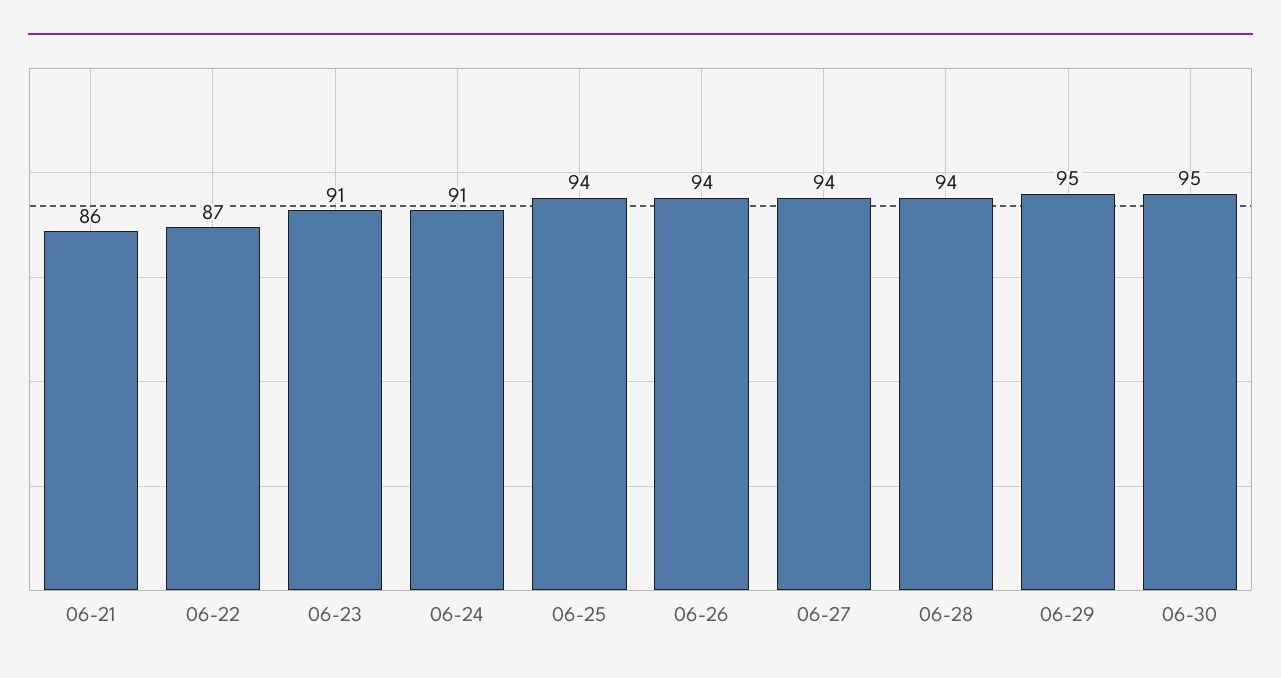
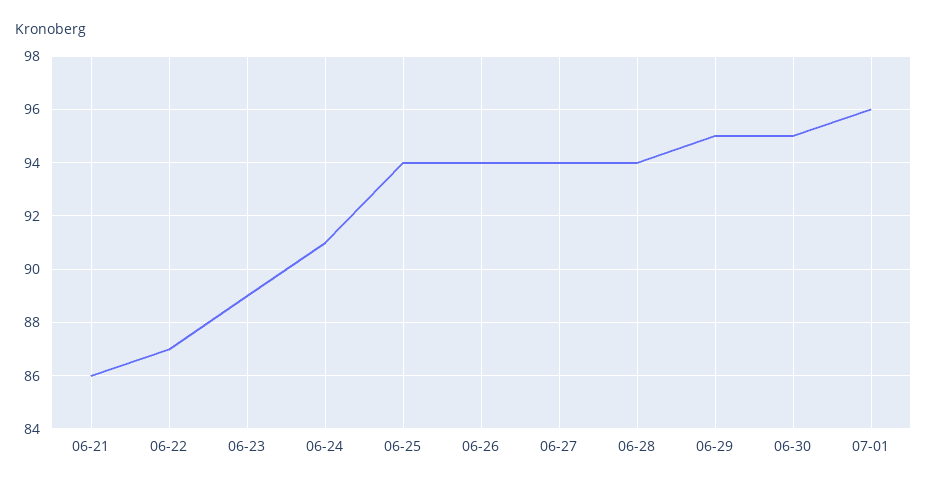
06-23: 91 -> 89
07-01: none -> 96

